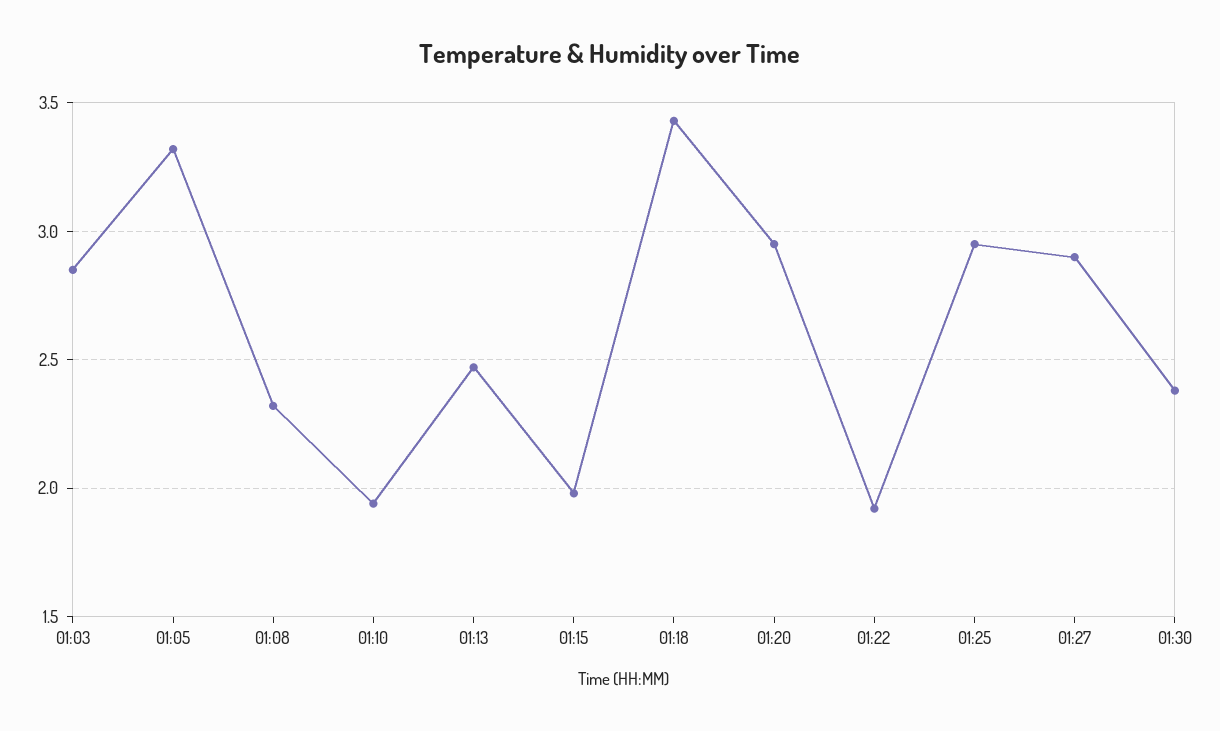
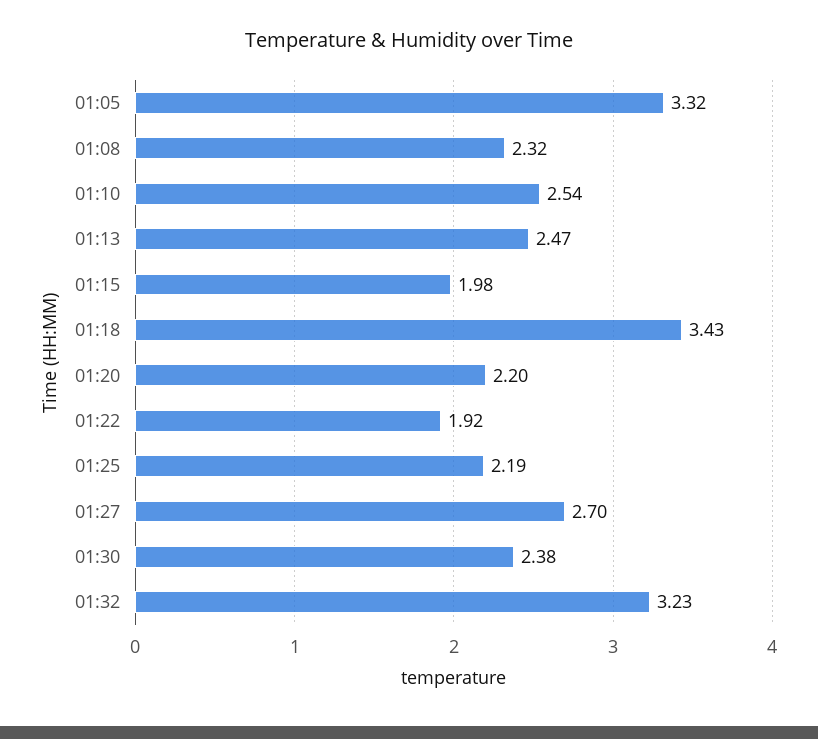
01:03: 2.85 -> none
01:10: 1.95 -> 2.54
01:20: 2.95 -> 2.2
01:25: 2.95 -> 2.19
01:27: 2.9 -> 2.7
01:32: none -> 3.23

